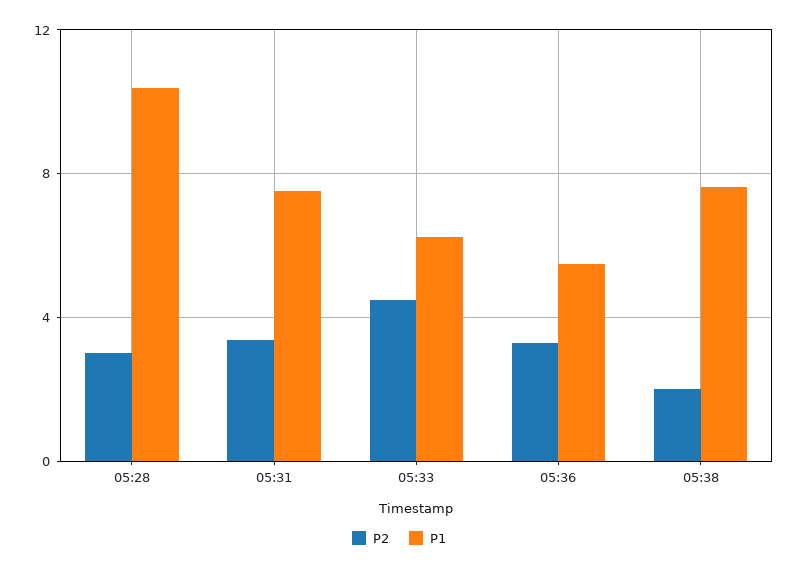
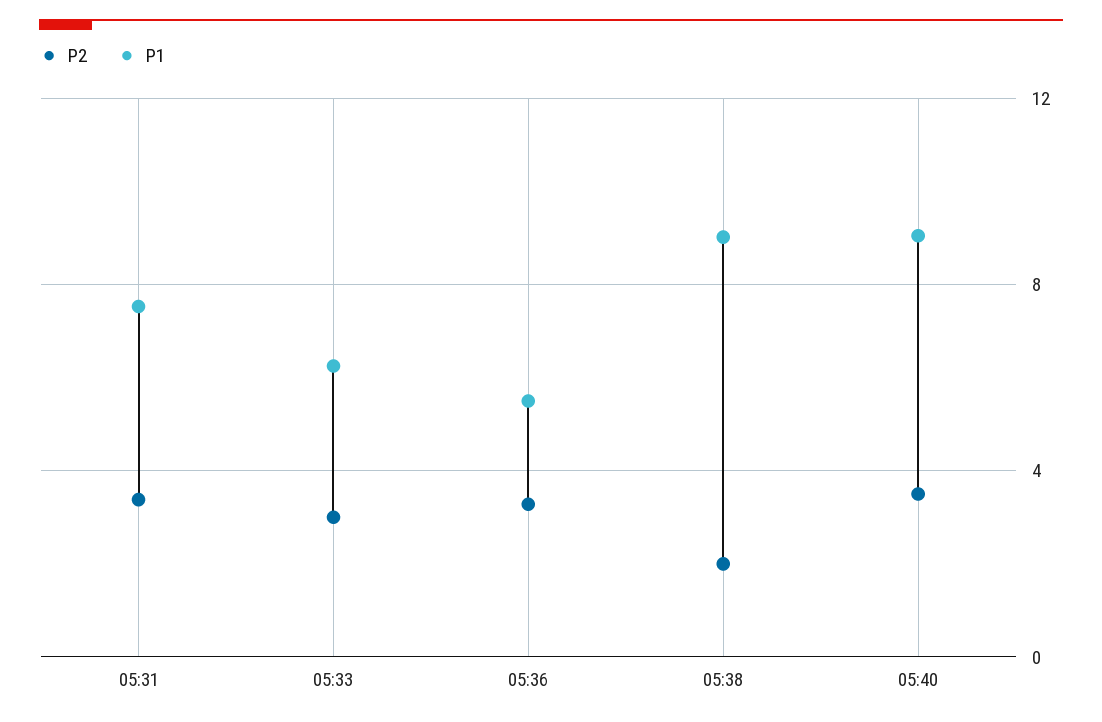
P2, 05:28: 3 -> none
P1, 05:28: 10.5 -> none
P2, 05:33: 4.5 -> 3
P1, 05:38: 7.5 -> 9
P2, 05:40: none -> 3.5
P1, 05:40: none -> 9

